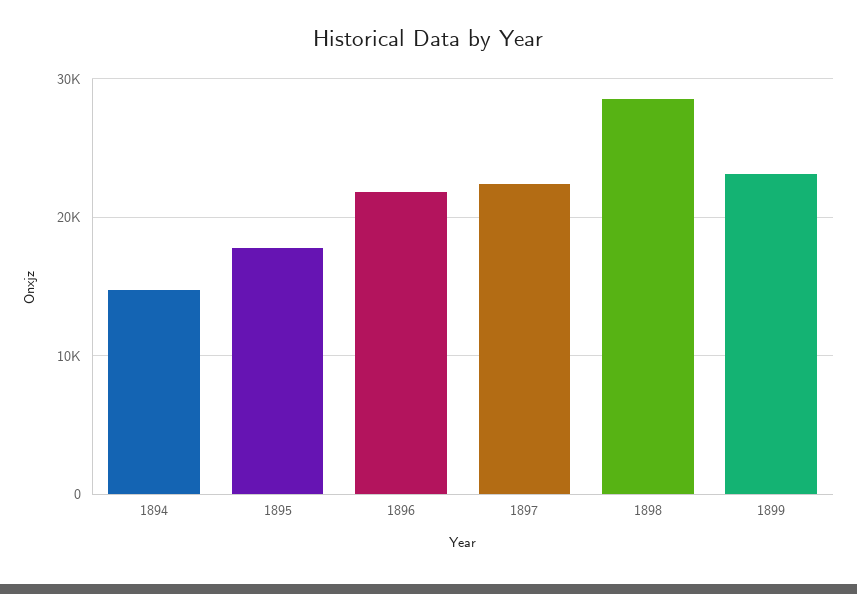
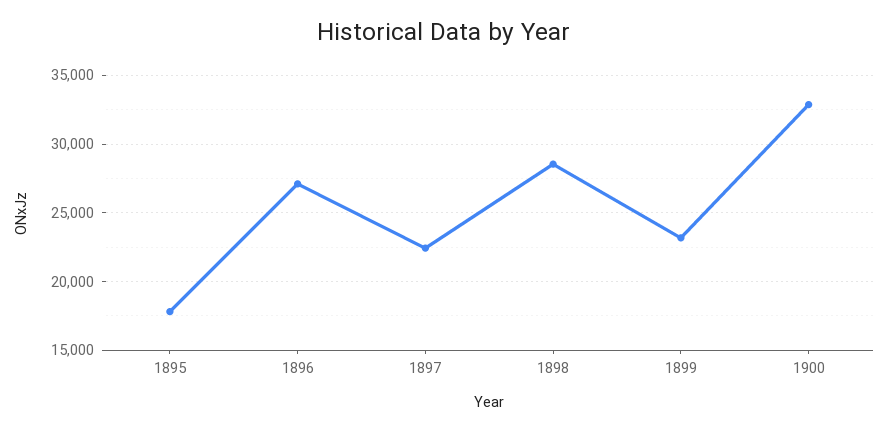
1894: 15000 -> none
1896: 22000 -> 27000
1900: none -> 33000

